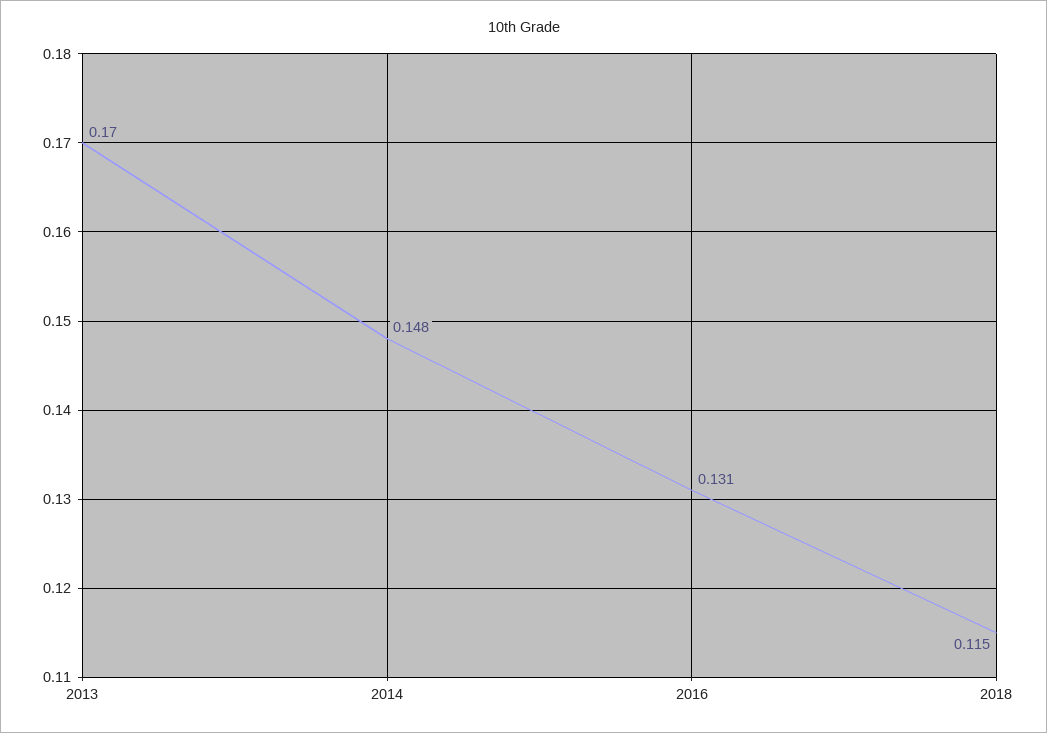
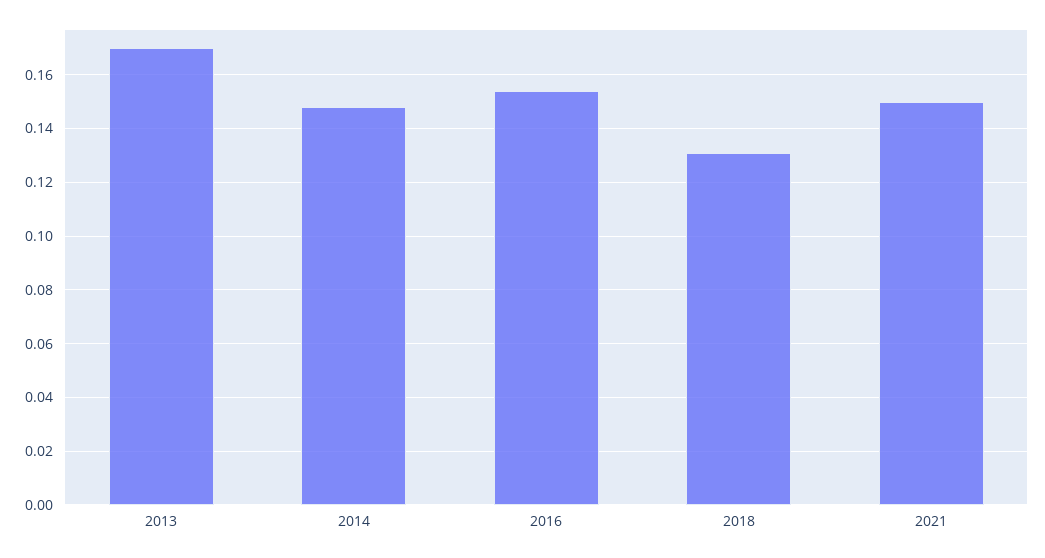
2016: 0.131 -> 0.155
2018: 0.115 -> 0.13
2021: none -> 0.15

